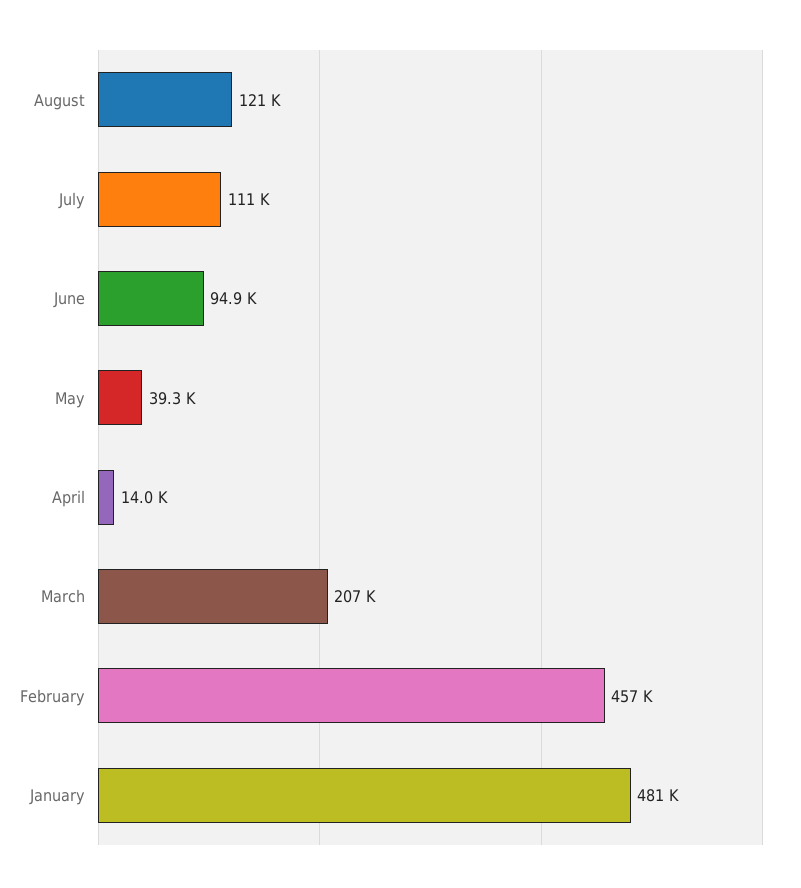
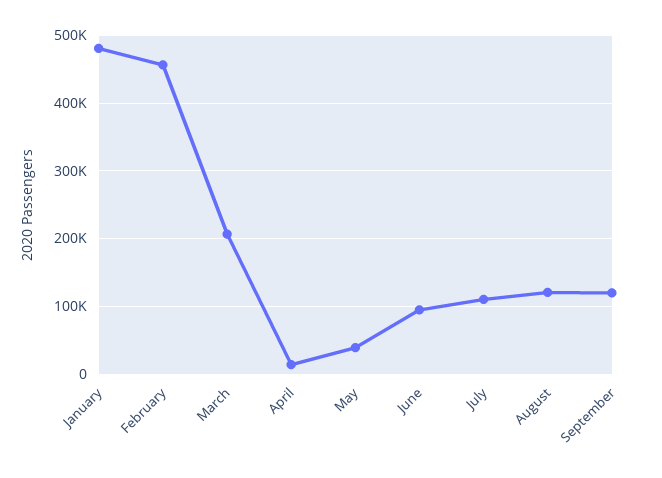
September: none -> 120000

